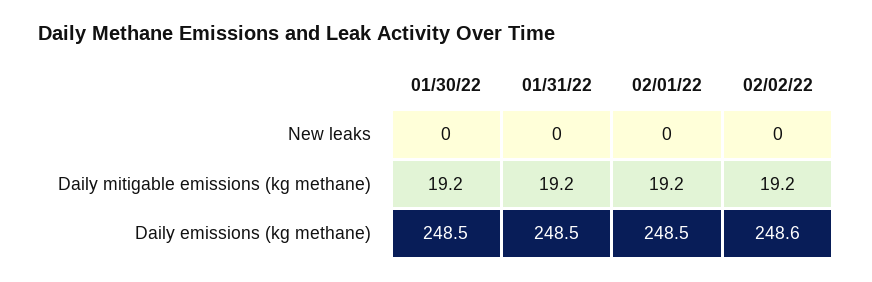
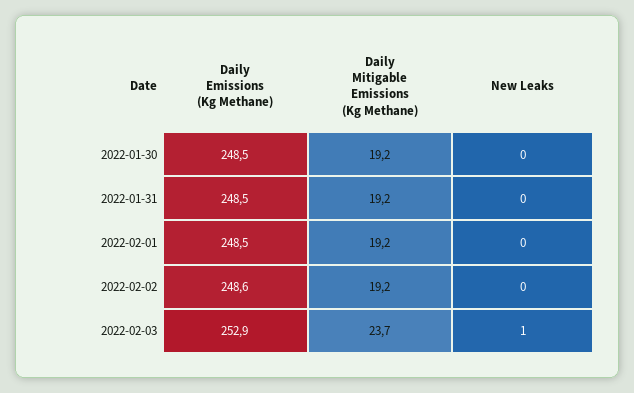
2022-02-03, Daily emissions (kg methane): none -> 252.9
2022-02-03, Daily mitigable emissions (kg methane): none -> 23.7
2022-02-03, New leaks: none -> 1

